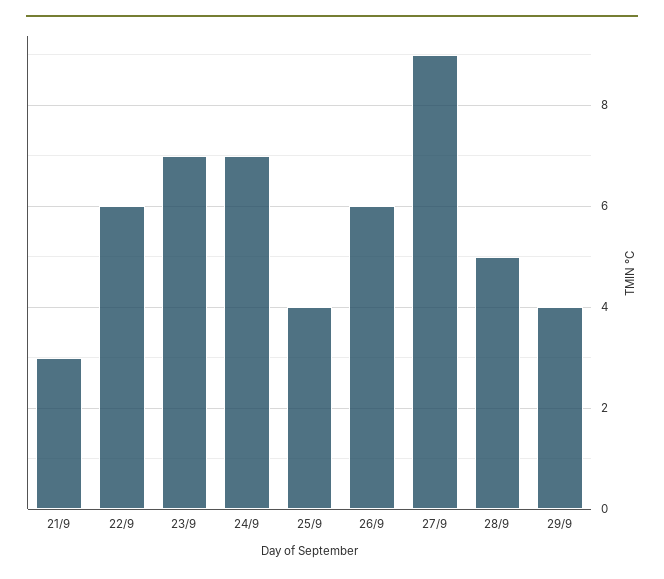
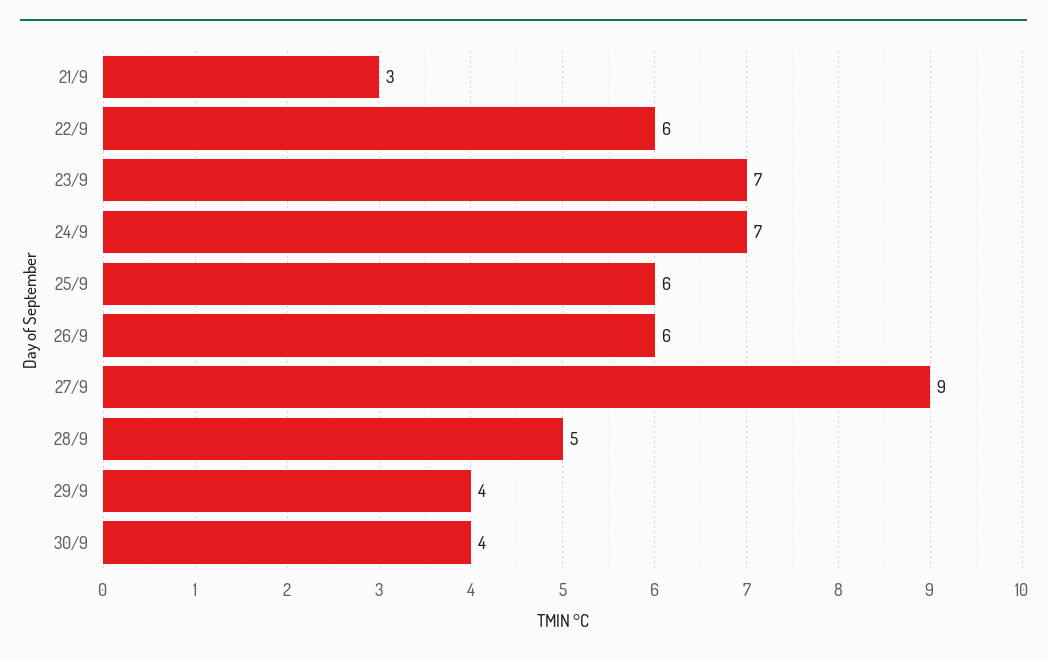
25/9: 4 -> 6
30/9: none -> 4

